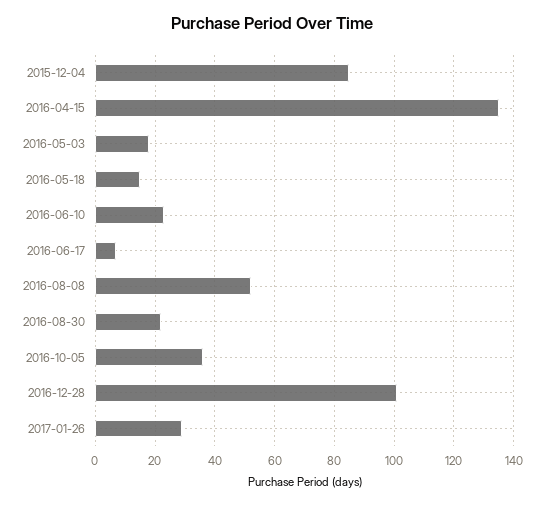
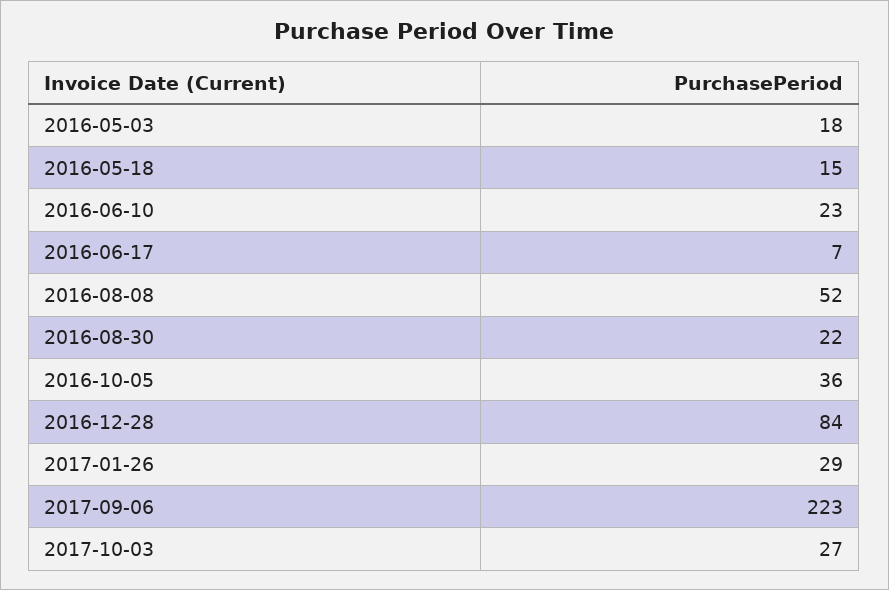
2015-12-04: 85 -> none
2016-04-15: 135 -> none
2016-12-28: 100 -> 84
2017-09-06: none -> 223
2017-10-03: none -> 27

